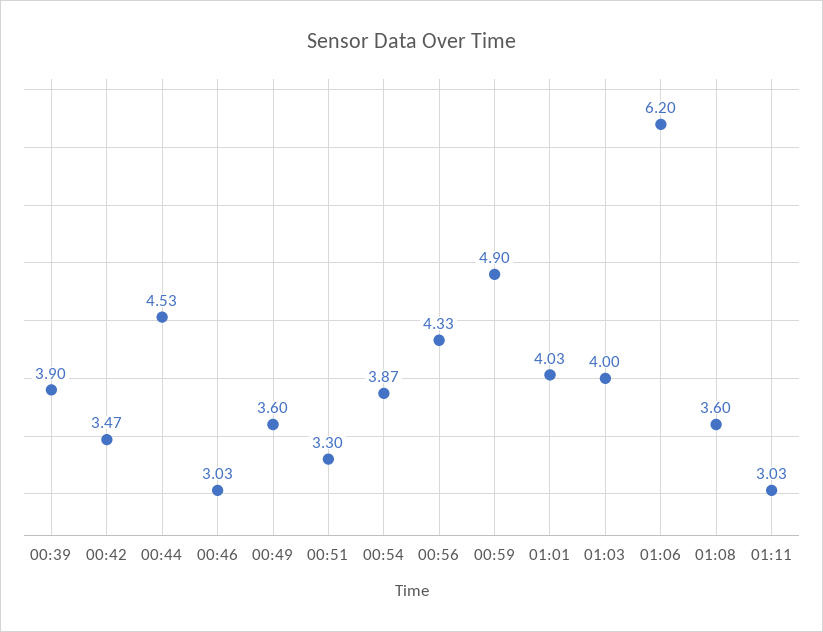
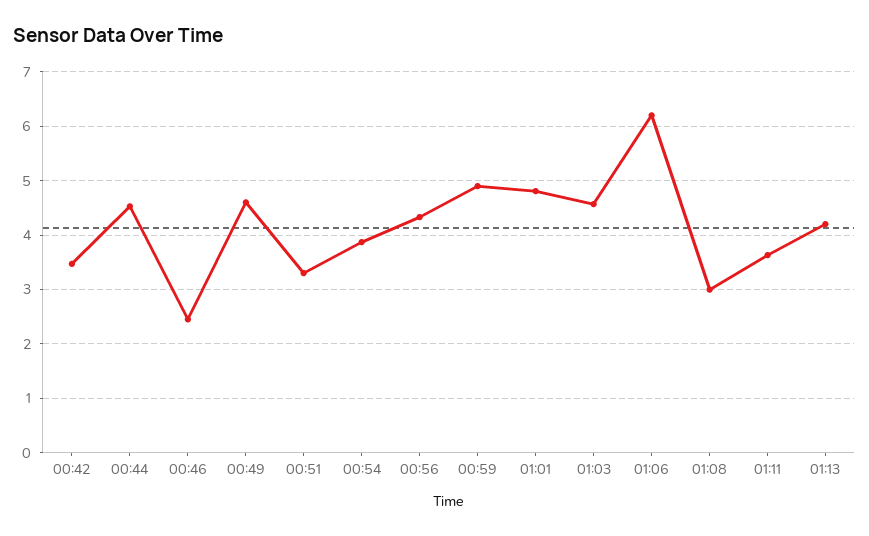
00:39: 3.9 -> none
00:46: 3.03 -> 2.4
00:49: 3.6 -> 4.6
01:01: 4.03 -> 4.8
01:03: 4 -> 4.6
01:08: 3.6 -> 3
01:11: 3.03 -> 3.6
01:13: none -> 4.2

